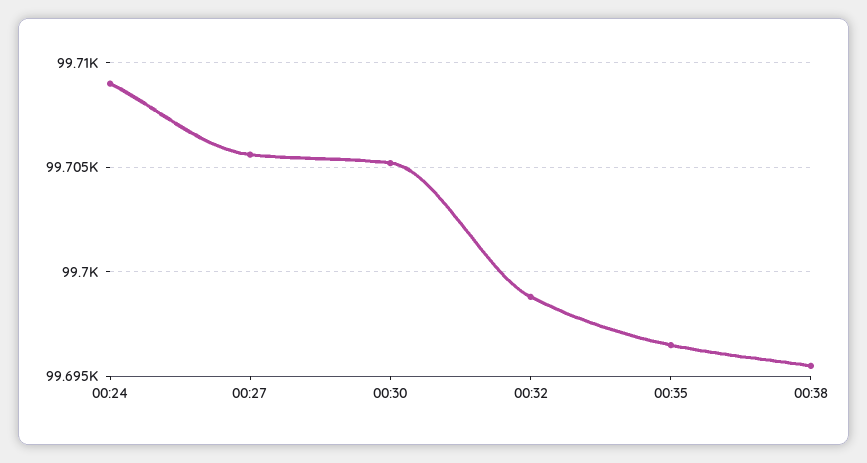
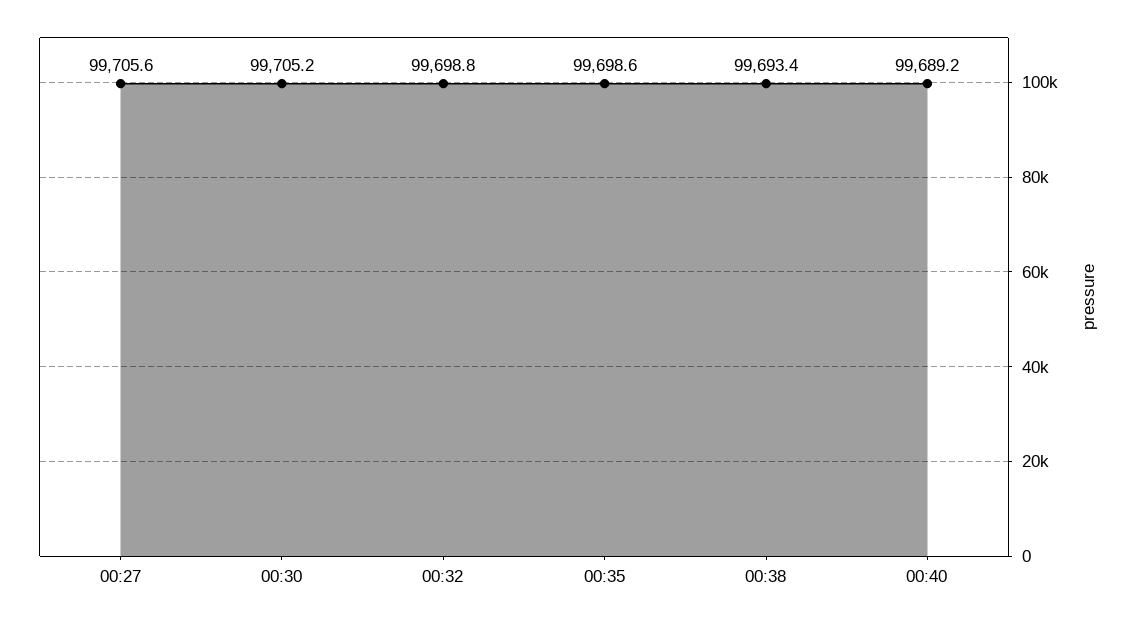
00:24: 99709 -> none
00:35: 99696.5 -> 99698.6
00:38: 99695.5 -> 99693.4
00:40: none -> 99689.2

